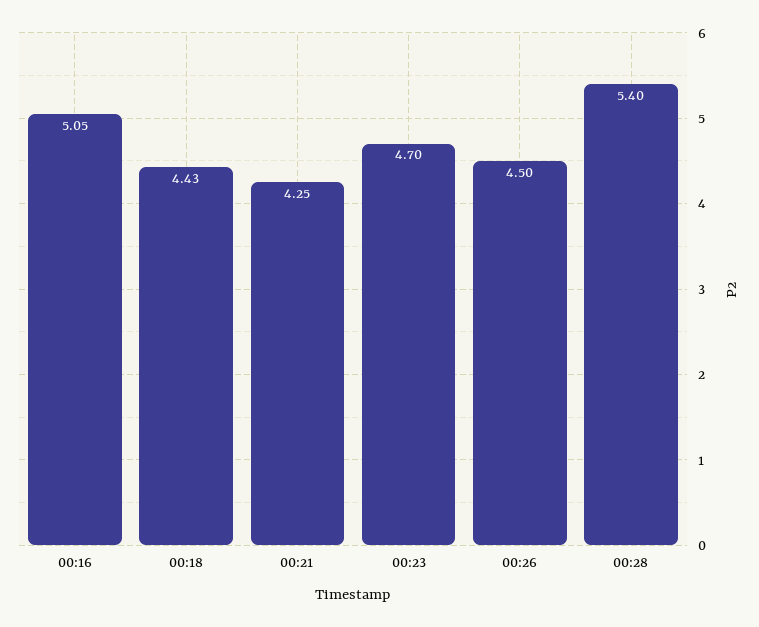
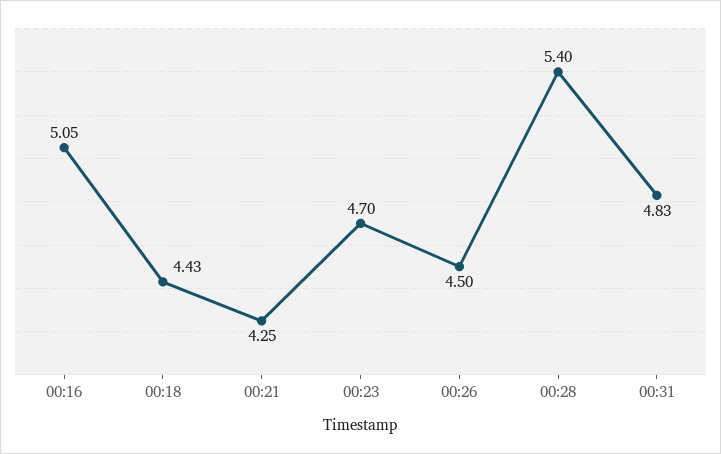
00:31: none -> 4.83

